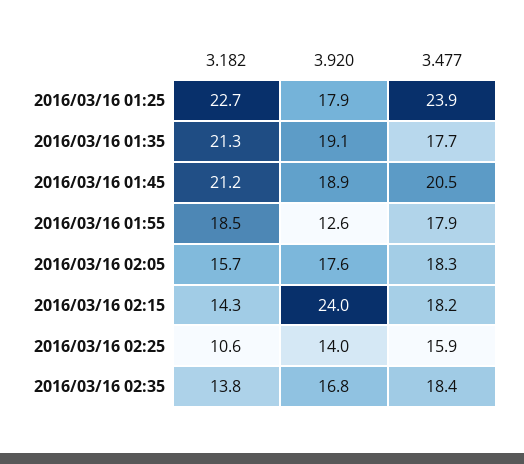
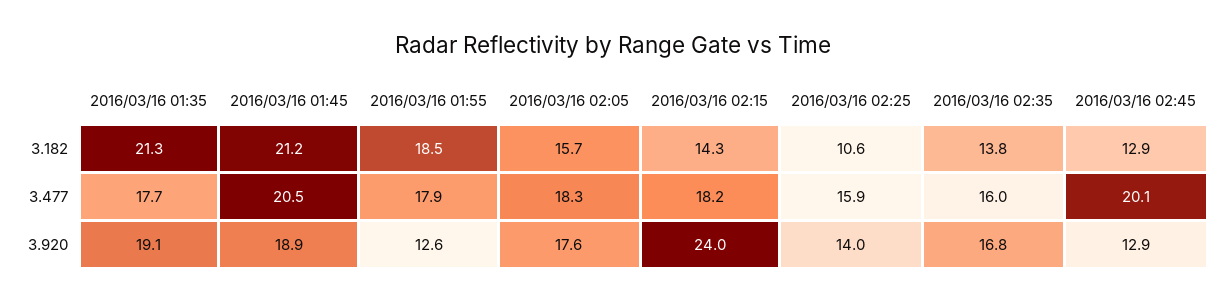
3.182, 2016/03/16 01:25: 22.7 -> none
3.920, 2016/03/16 01:25: 17.9 -> none
3.477, 2016/03/16 01:25: 23.9 -> none
3.477, 2016/03/16 02:35: 18.4 -> 16
3.182, 2016/03/16 02:45: none -> 12.9
3.477, 2016/03/16 02:45: none -> 20.1
3.920, 2016/03/16 02:45: none -> 12.9

